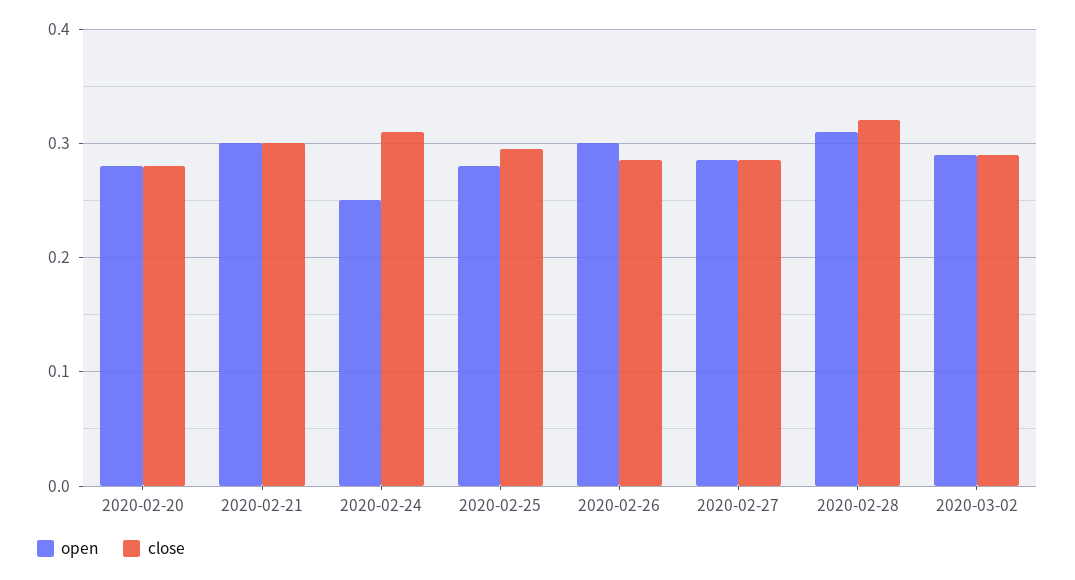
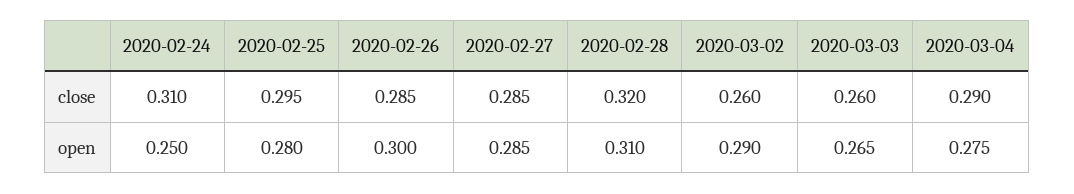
open, 2020-02-20: 0.28 -> none
close, 2020-02-20: 0.28 -> none
open, 2020-02-21: 0.3 -> none
close, 2020-02-21: 0.3 -> none
close, 2020-03-02: 0.29 -> 0.26
close, 2020-03-03: none -> 0.26
close, 2020-03-04: none -> 0.29
open, 2020-03-03: none -> 0.265
open, 2020-03-04: none -> 0.275

